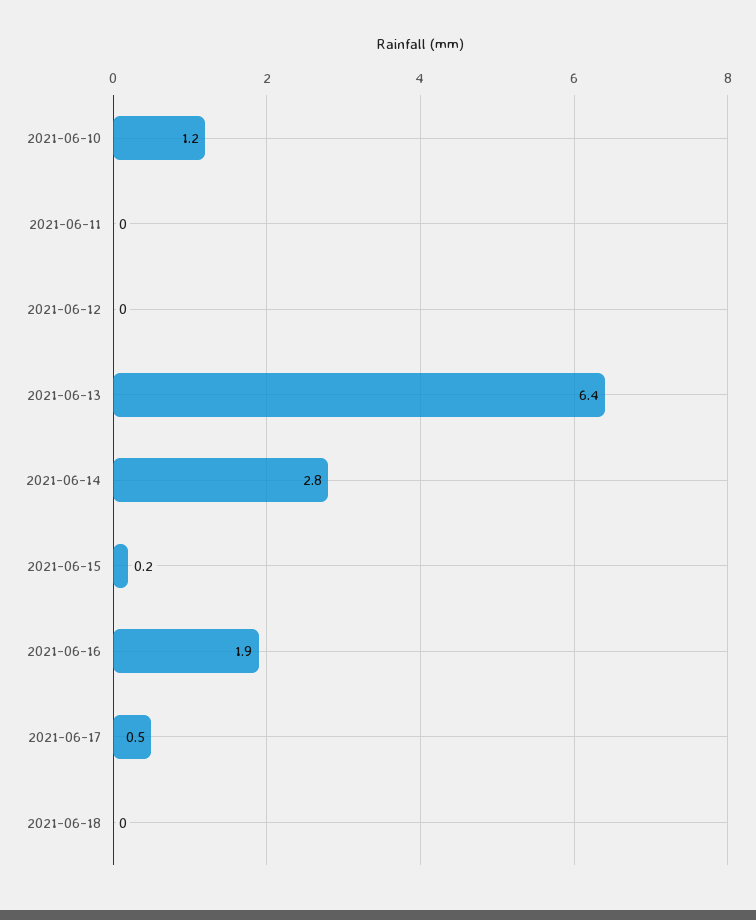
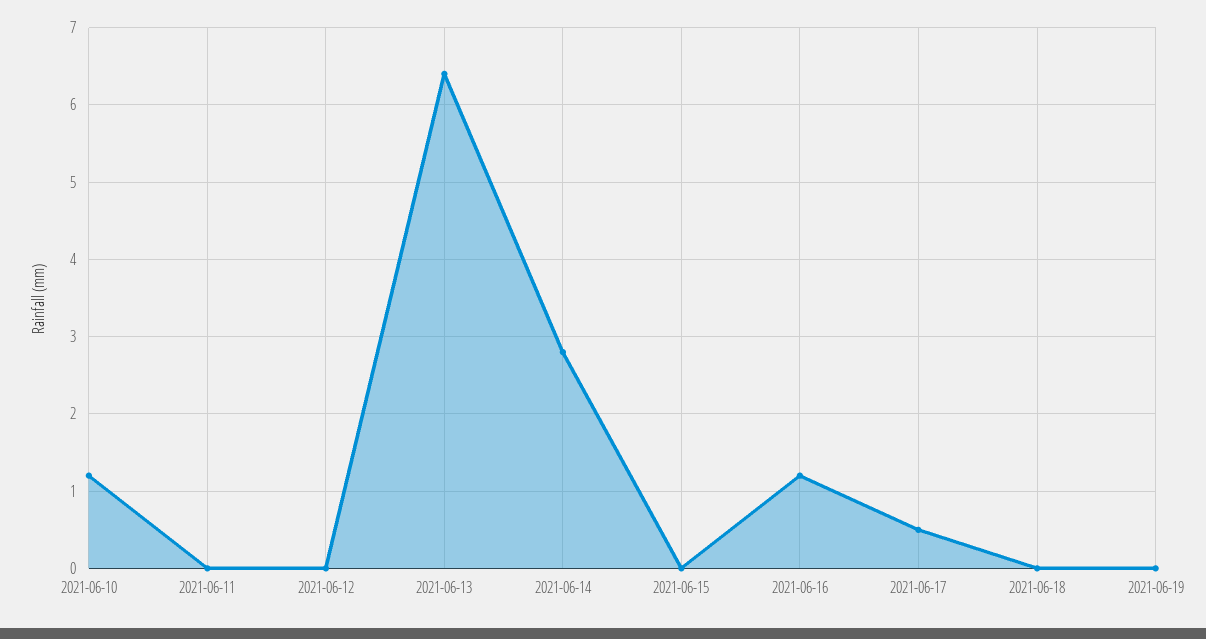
2021-06-15: 0.2 -> 0
2021-06-16: 1.9 -> 1.2
2021-06-19: none -> 0

